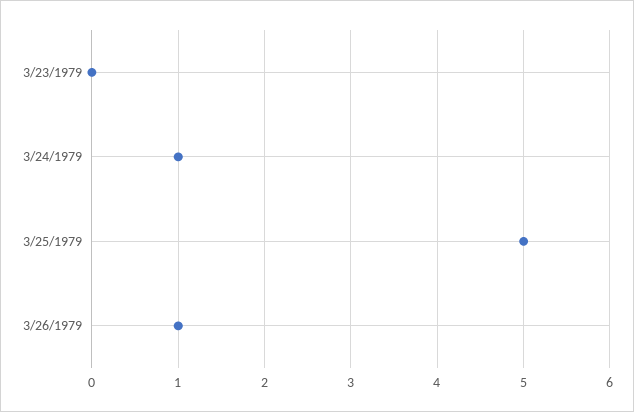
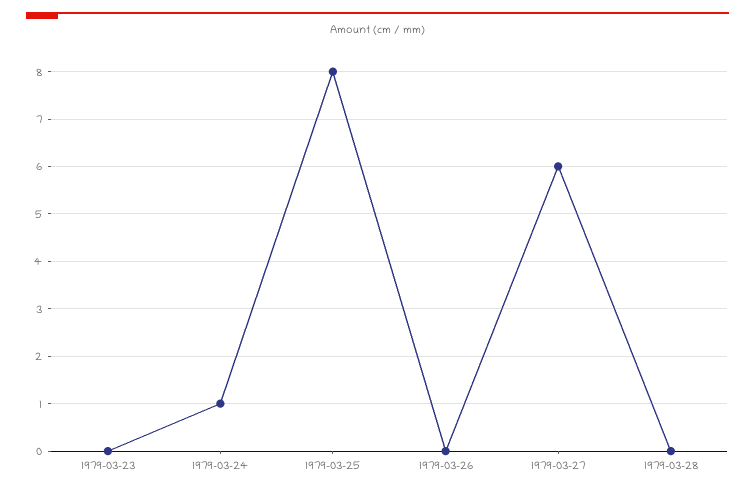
3/25/1979: 5 -> 8
3/26/1979: 1 -> 0
1979-03-27: none -> 6
1979-03-28: none -> 0

